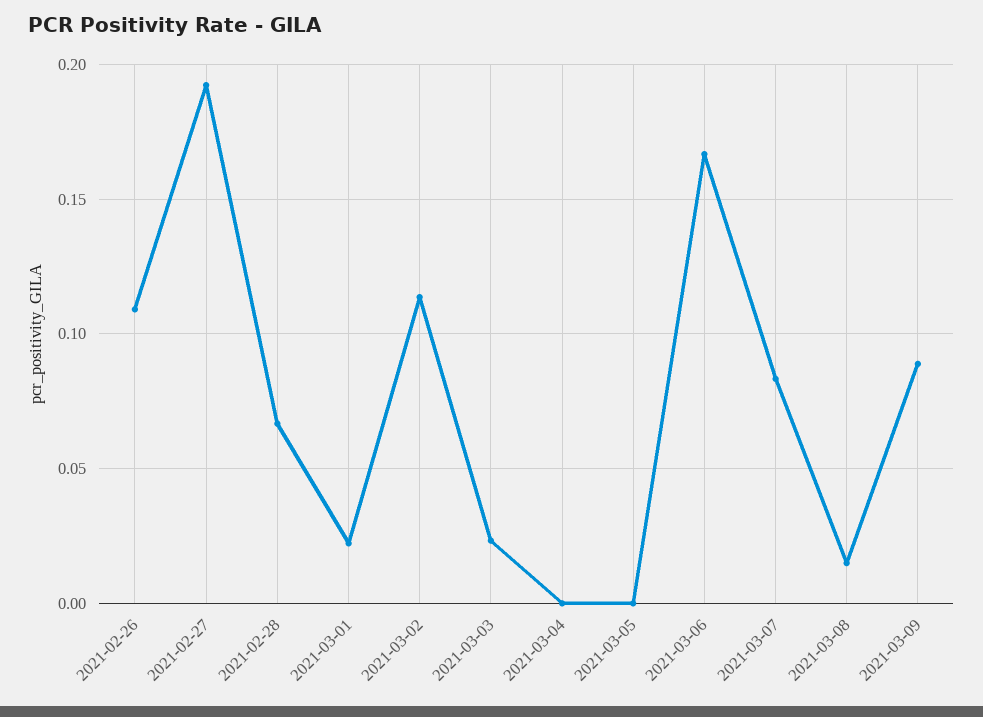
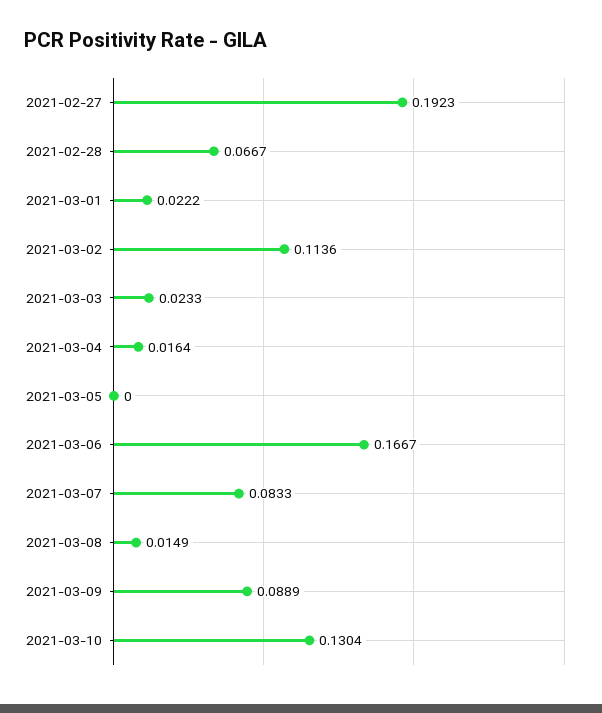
2021-02-26: 0.11 -> none
2021-03-04: 0 -> 0.0164
2021-03-10: none -> 0.1304

